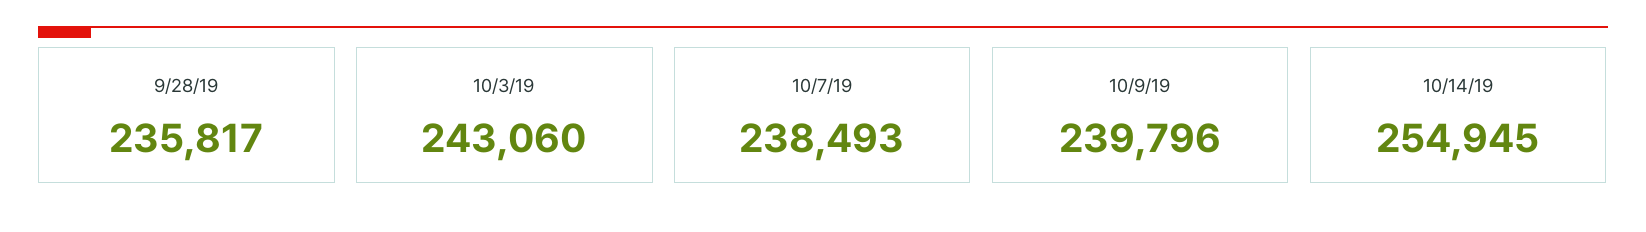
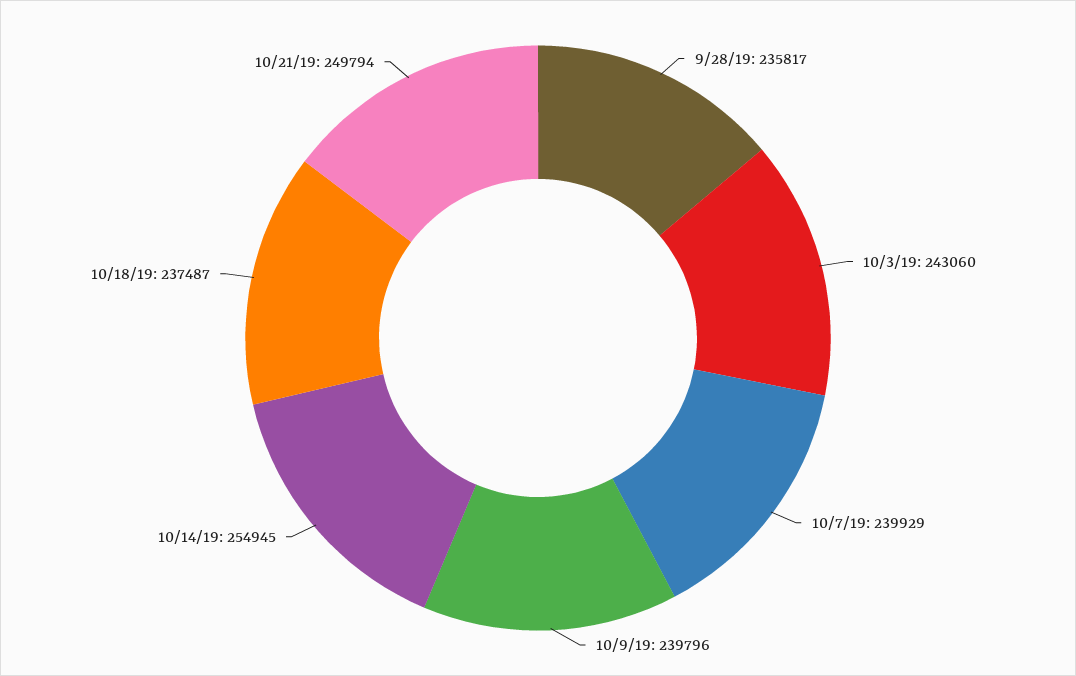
10/7/19: 238493 -> 239929
10/18/19: none -> 237487
10/21/19: none -> 249794

